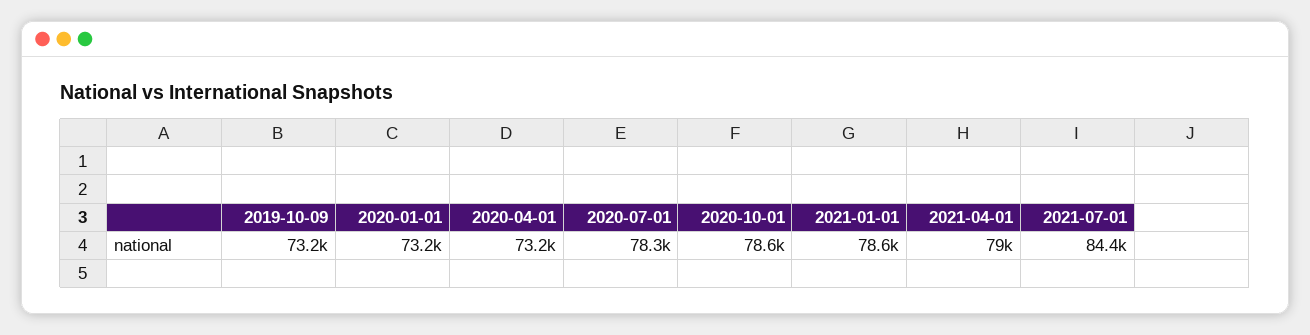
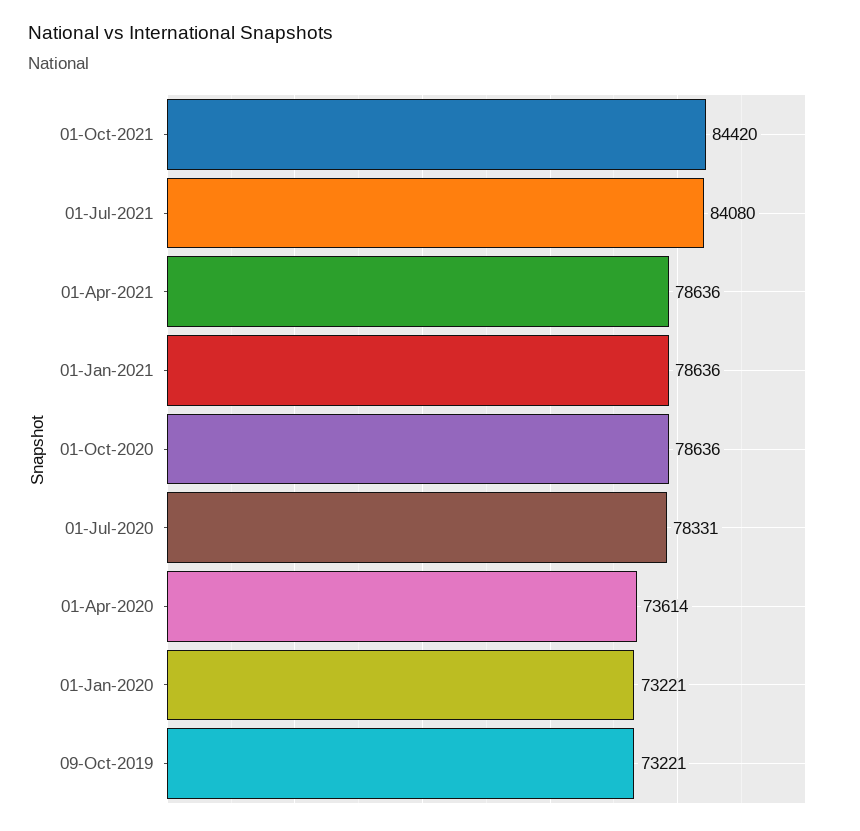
2020-04-01: 73200 -> 73614
2021-04-01: 79000 -> 78636
2021-07-01: 84400 -> 84080
01-Oct-2021: none -> 84420

